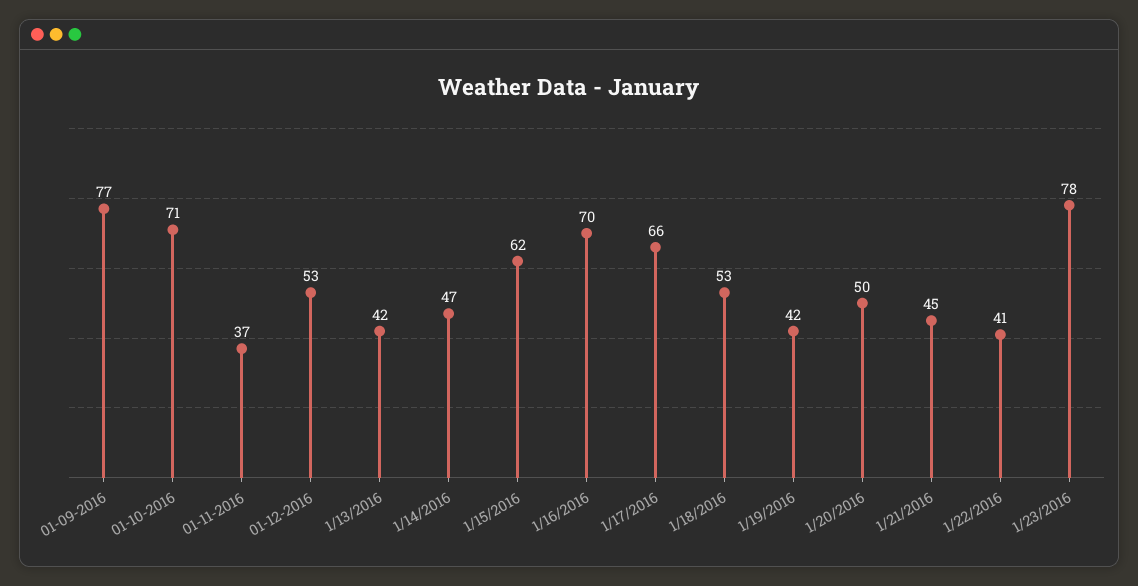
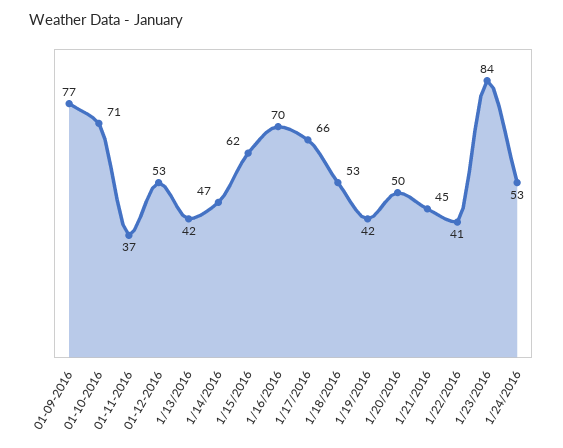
1/23/2016: 78 -> 84
1/24/2016: none -> 53

